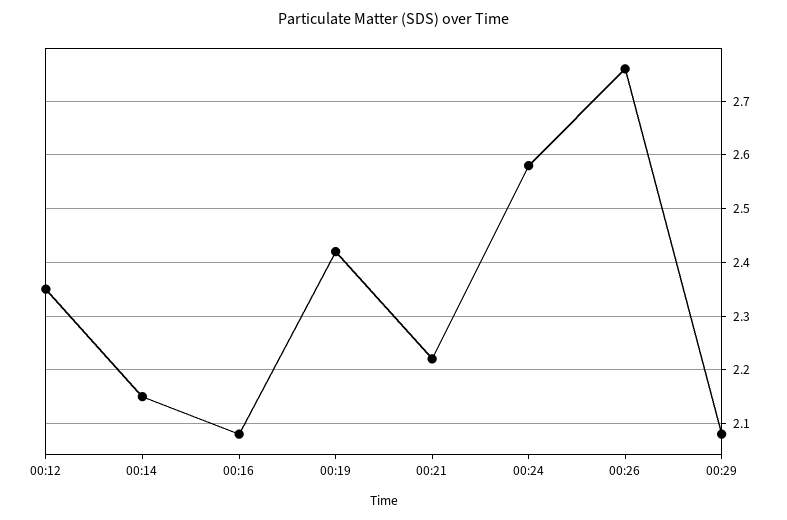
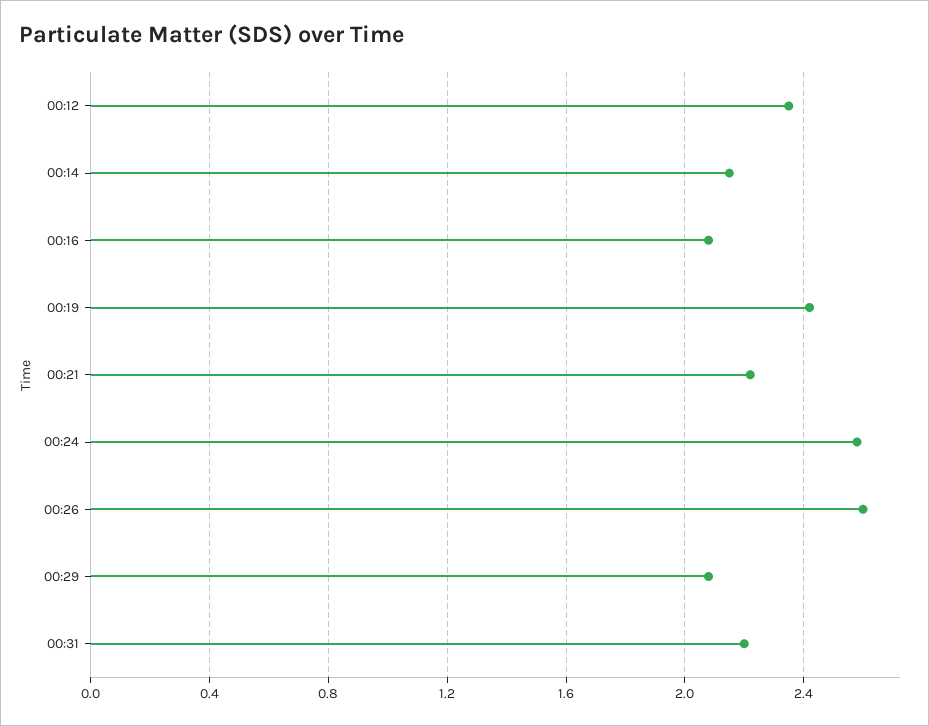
00:26: 2.75 -> 2.6
00:31: none -> 2.2

